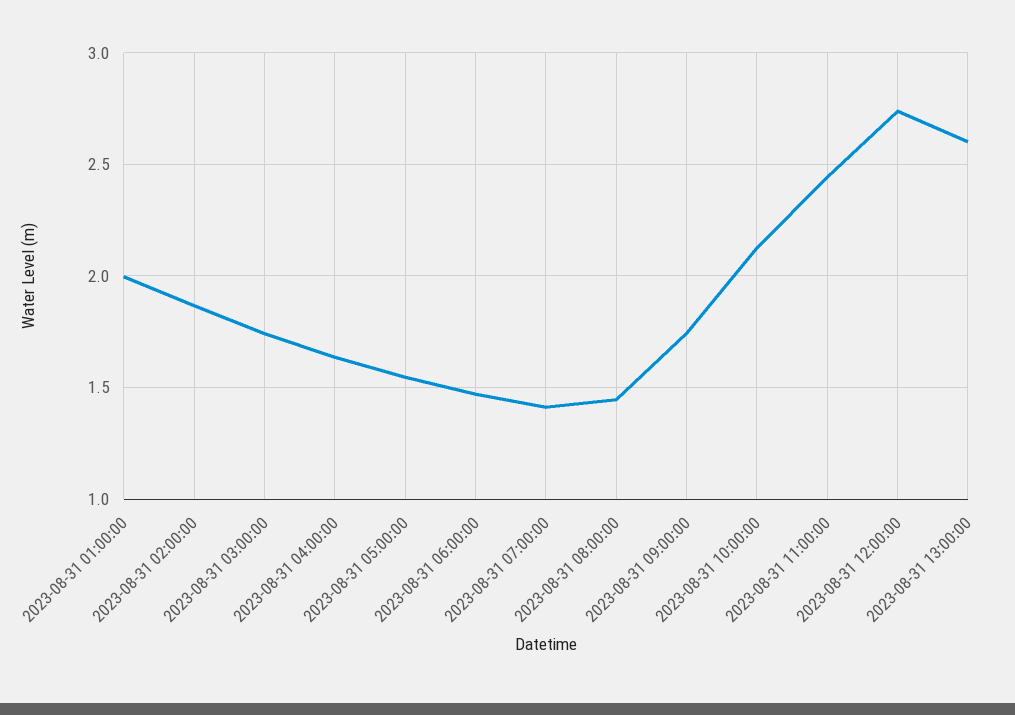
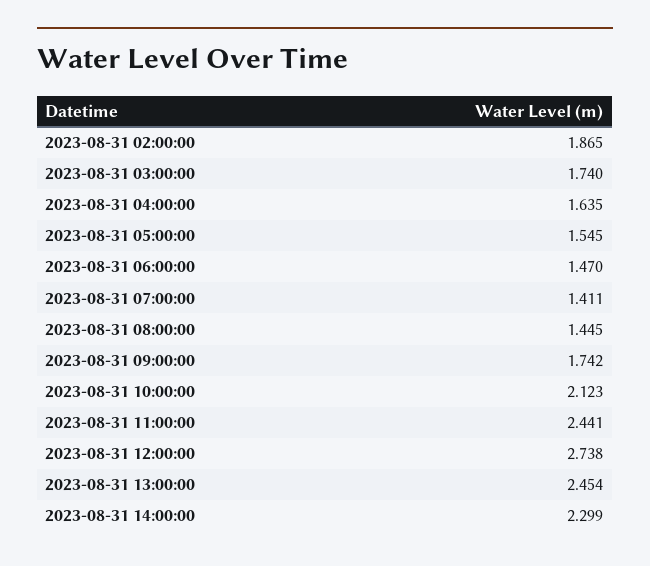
2023-08-31 01:00:00: 2 -> none
2023-08-31 13:00:00: 2.6 -> 2.454
2023-08-31 14:00:00: none -> 2.299

